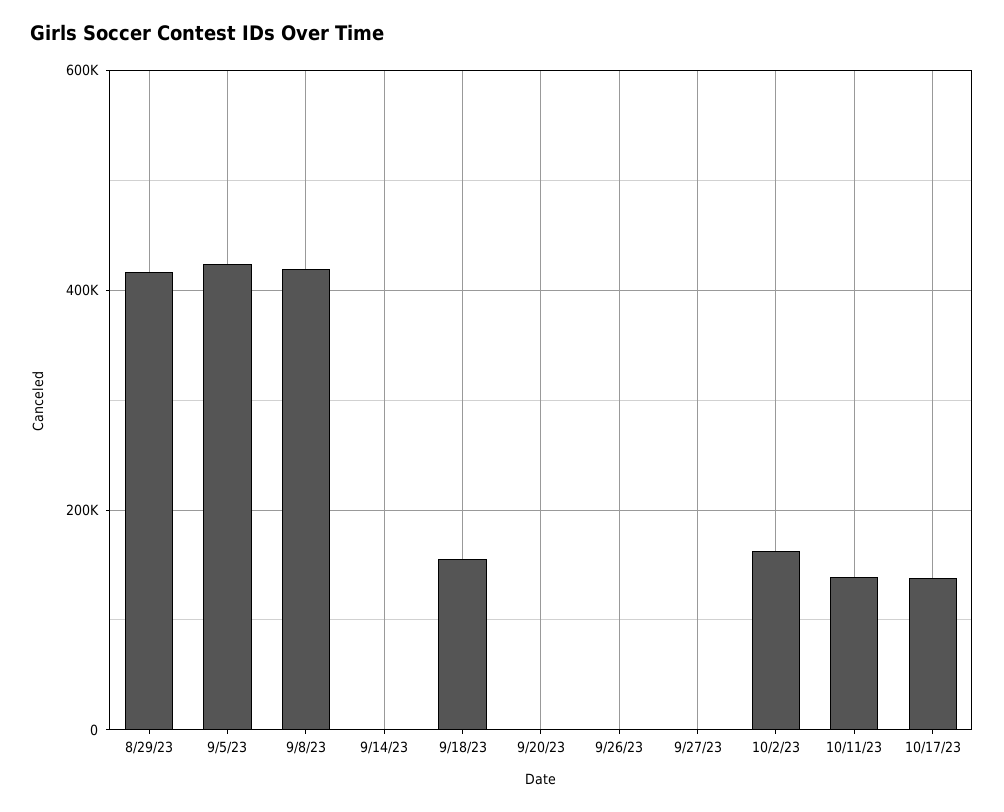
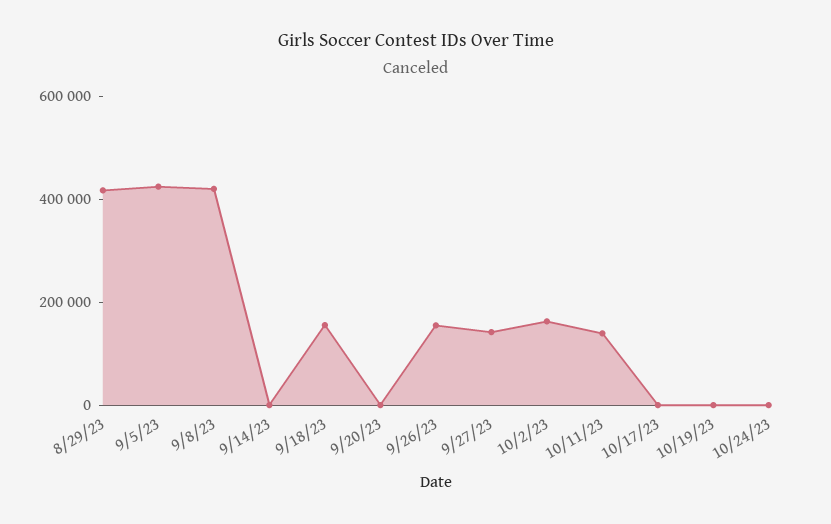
9/26/23: 0 -> 150000
9/27/23: 0 -> 150000
10/17/23: 140000 -> 0
10/19/23: none -> 0
10/24/23: none -> 0

